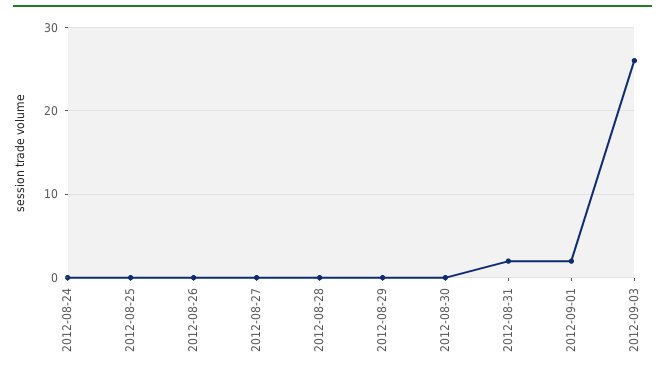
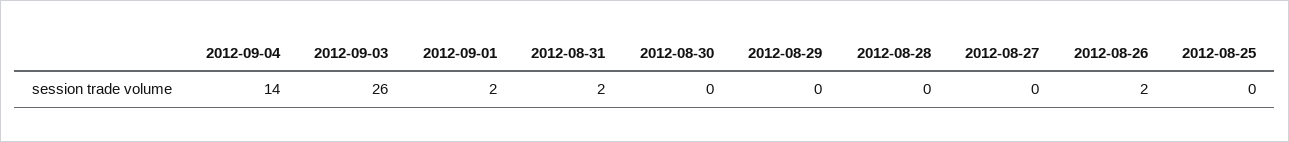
2012-08-24: 0 -> none
2012-08-26: 0 -> 2
2012-09-04: none -> 14

